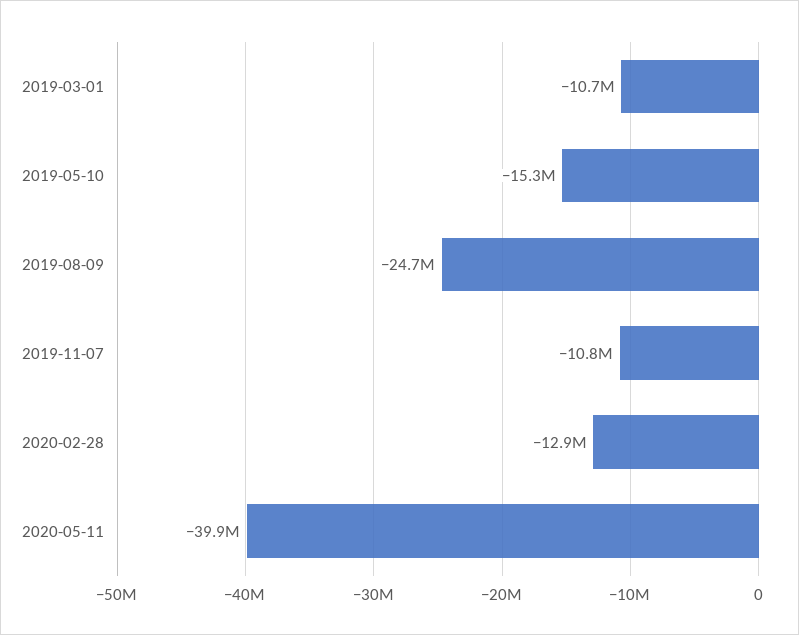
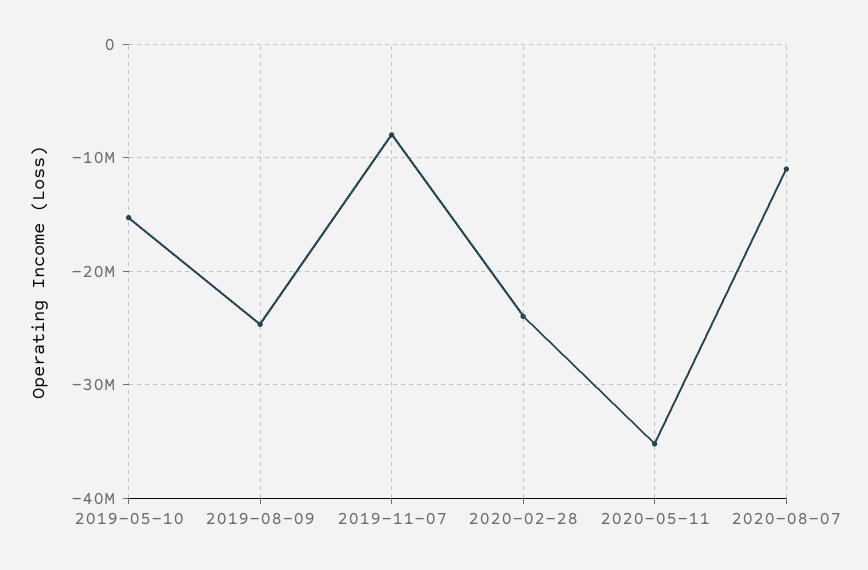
2019-03-01: -10700000 -> none
2019-11-07: -10800000 -> -8000000
2020-02-28: -12900000 -> -24000000
2020-05-11: -39900000 -> -35000000
2020-08-07: none -> -11000000

